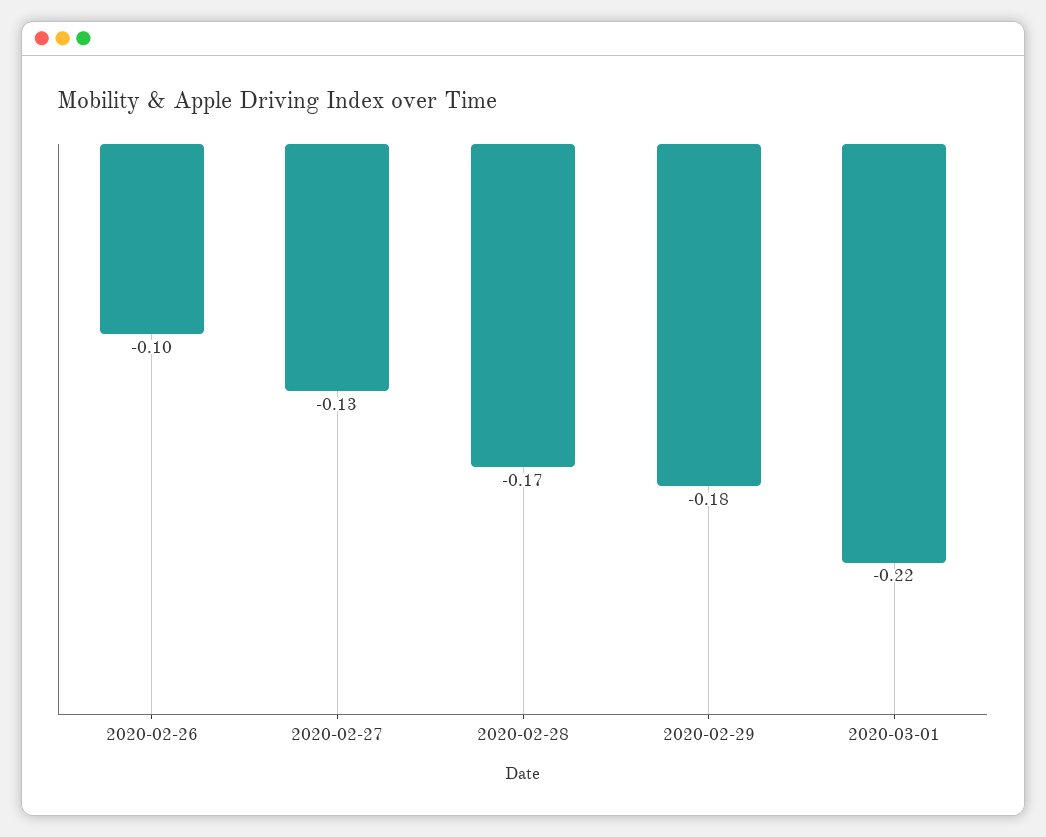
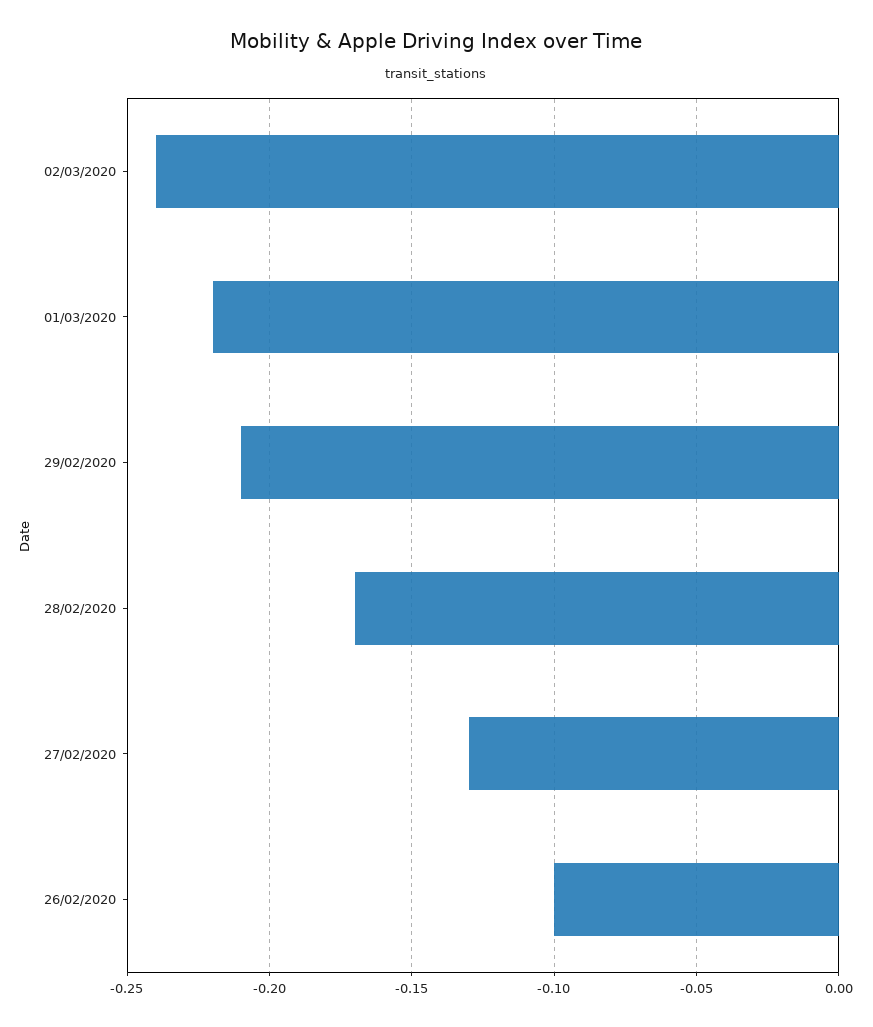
2020-02-29: -0.18 -> -0.21
02/03/2020: none -> -0.24

